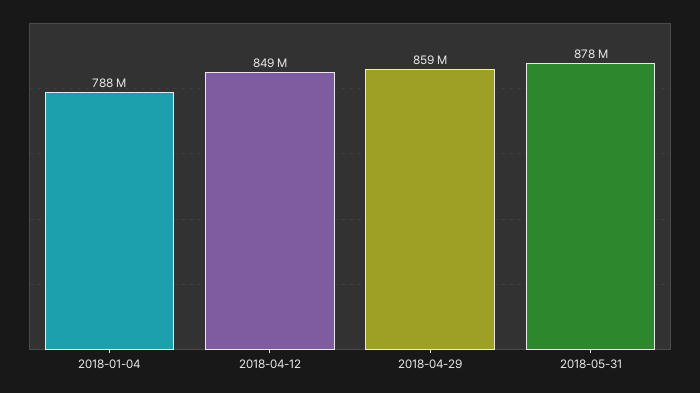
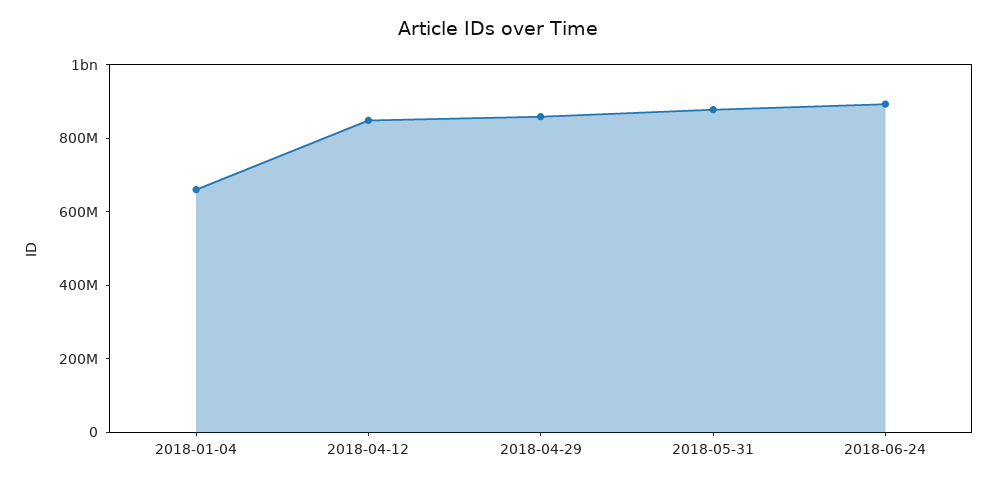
2018-01-04: 788000000 -> 650000000
2018-06-24: none -> 900000000

